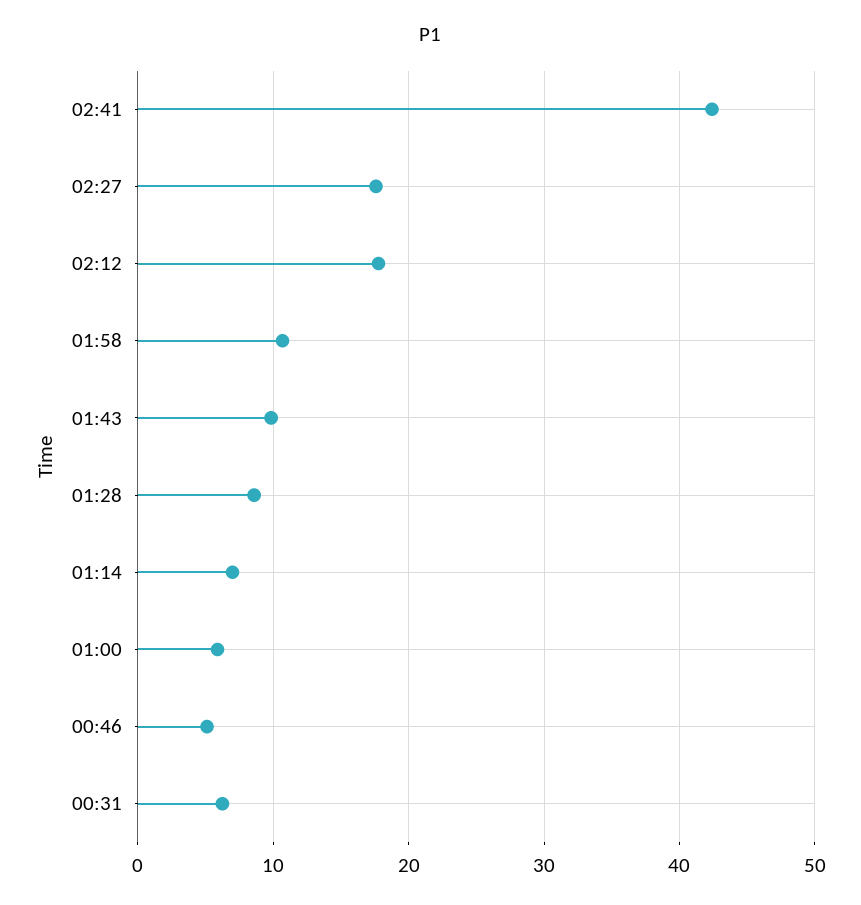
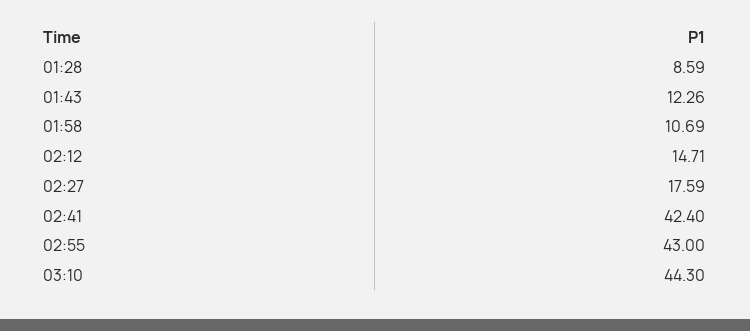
02:12: 18 -> 14.71
01:43: 10 -> 12.26
01:14: 7 -> none
01:00: 6 -> none
00:46: 5 -> none
00:31: 6 -> none
02:55: none -> 43
03:10: none -> 44.3

